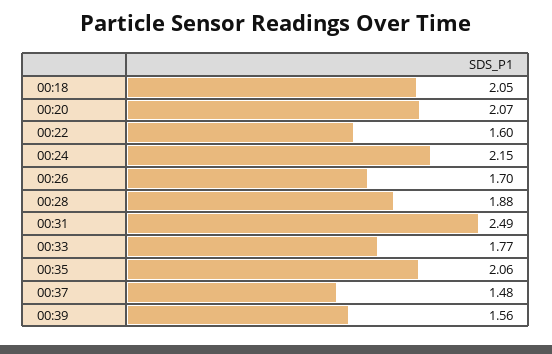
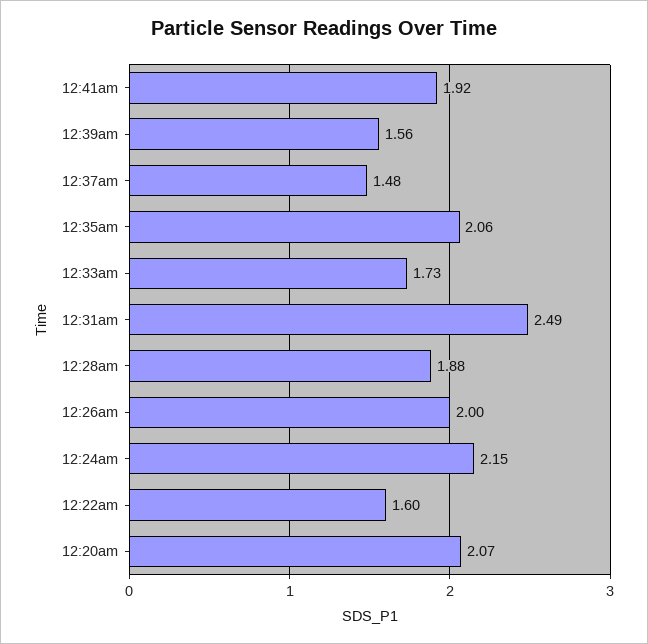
00:18: 2.05 -> none
00:26: 1.7 -> 2
00:33: 1.77 -> 1.73
12:41am: none -> 1.92

